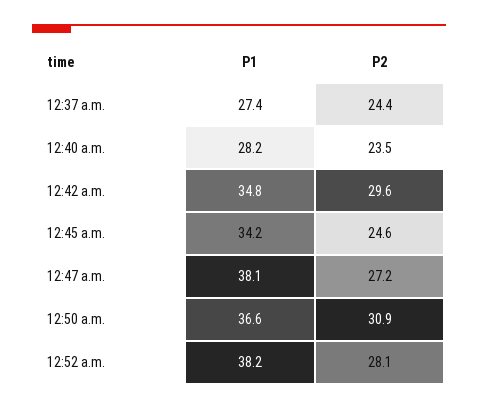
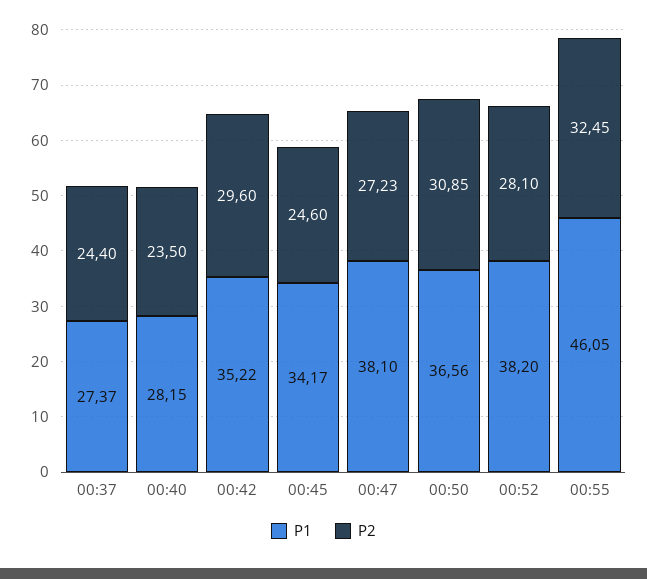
P1, 12:42 a.m.: 34.8 -> 35.22
P1, 00:55: none -> 46.05
P2, 00:55: none -> 32.45

